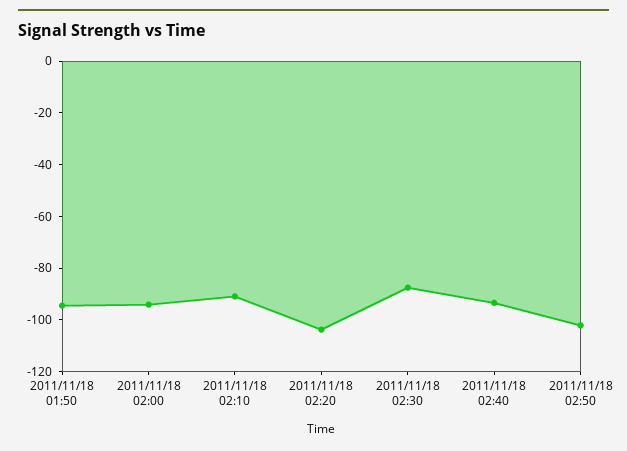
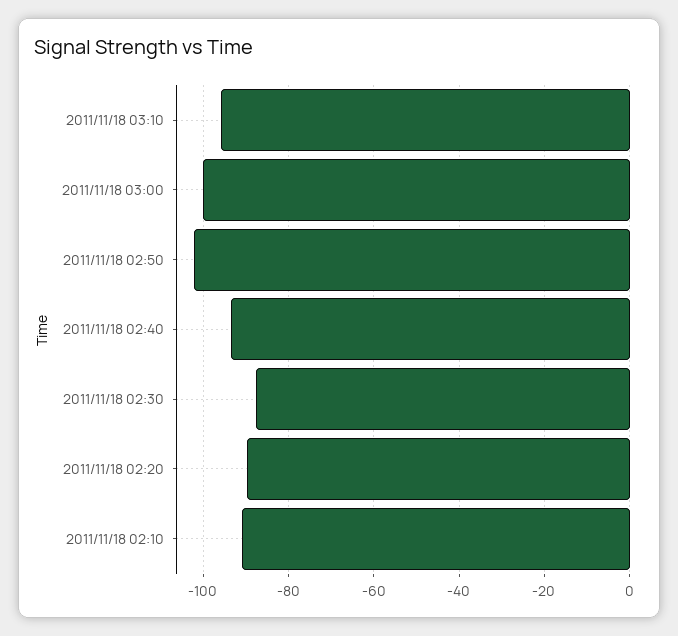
2011/11/18 01:50: -95 -> none
2011/11/18 02:00: -95 -> none
2011/11/18 02:20: -105 -> -90
2011/11/18 03:10: none -> -96
2011/11/18 03:00: none -> -100

